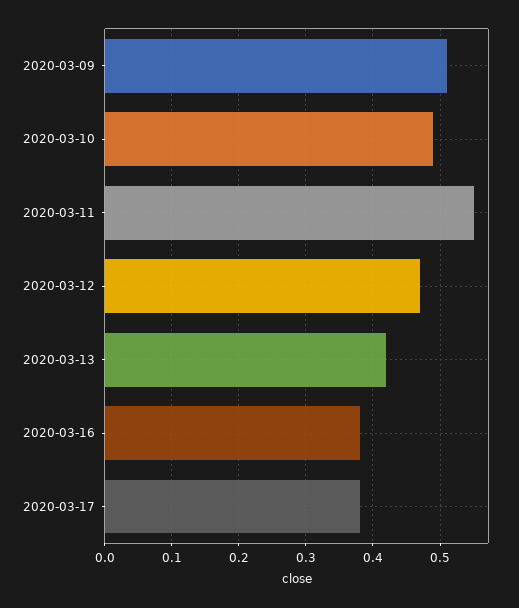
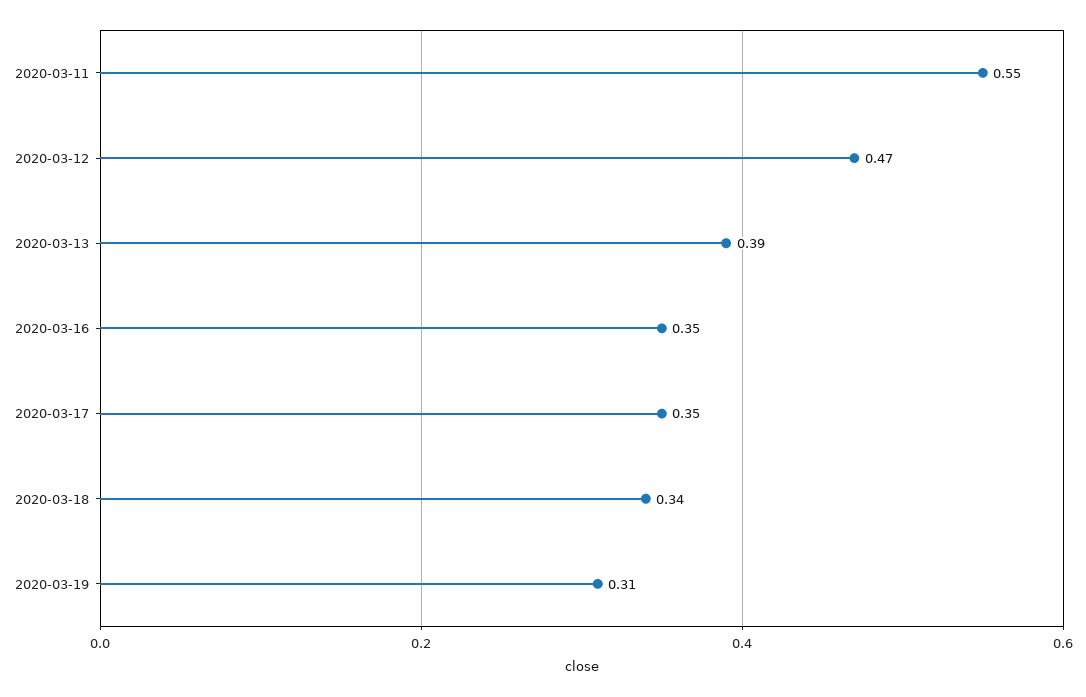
2020-03-09: 0.51 -> none
2020-03-10: 0.49 -> none
2020-03-13: 0.42 -> 0.39
2020-03-16: 0.38 -> 0.35
2020-03-17: 0.38 -> 0.35
2020-03-18: none -> 0.34
2020-03-19: none -> 0.31

